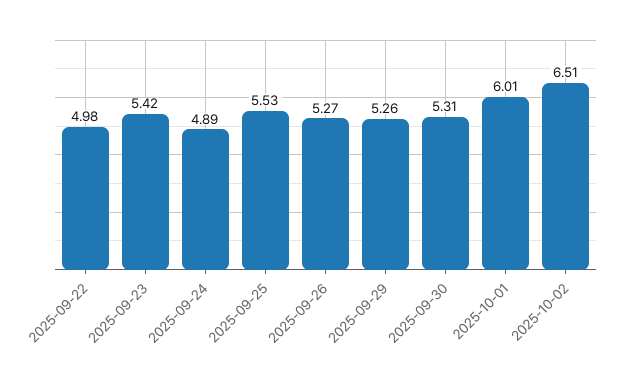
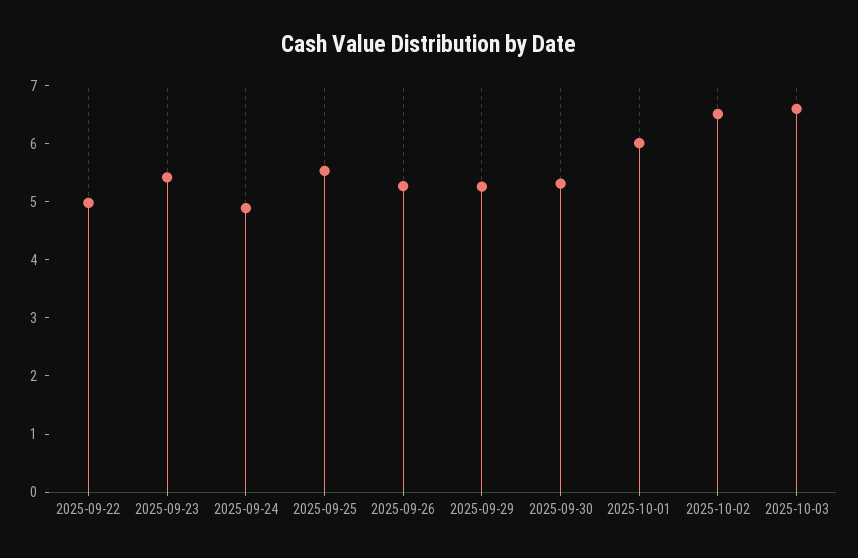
2025-10-03: none -> 6.6

